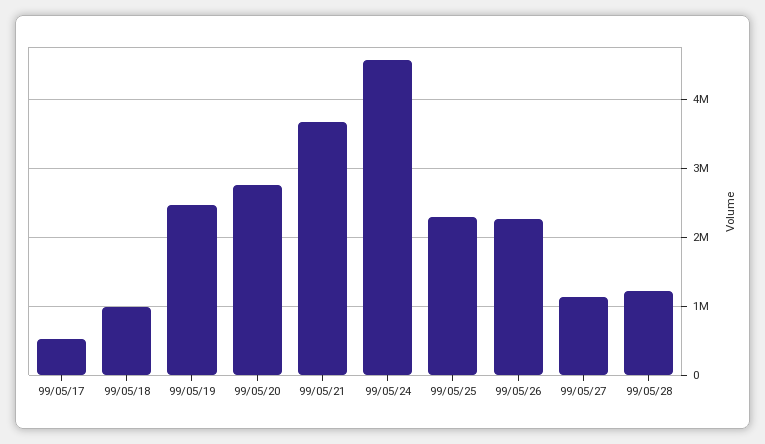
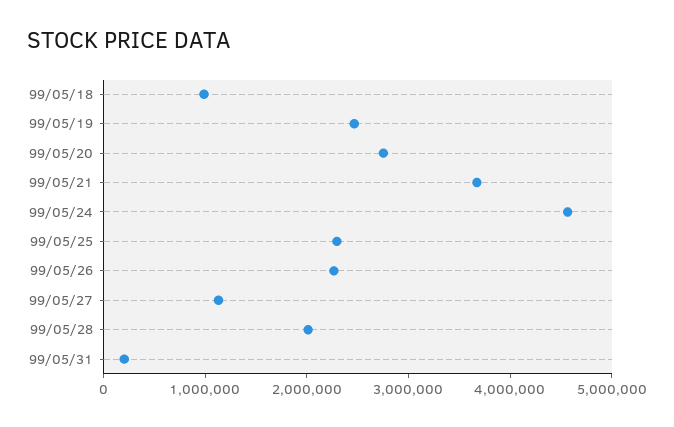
99/05/17: 500000 -> none
99/05/28: 1200000 -> 2000000
99/05/31: none -> 200000

